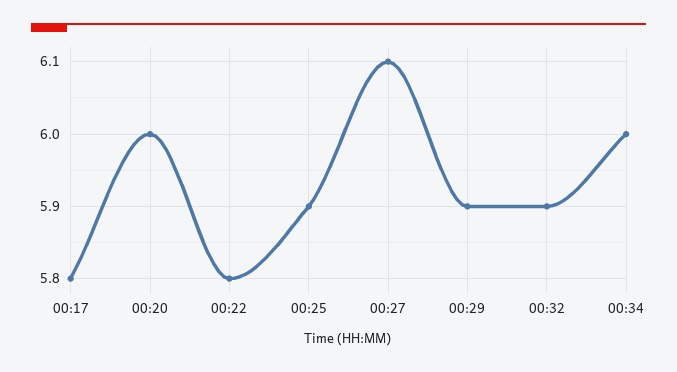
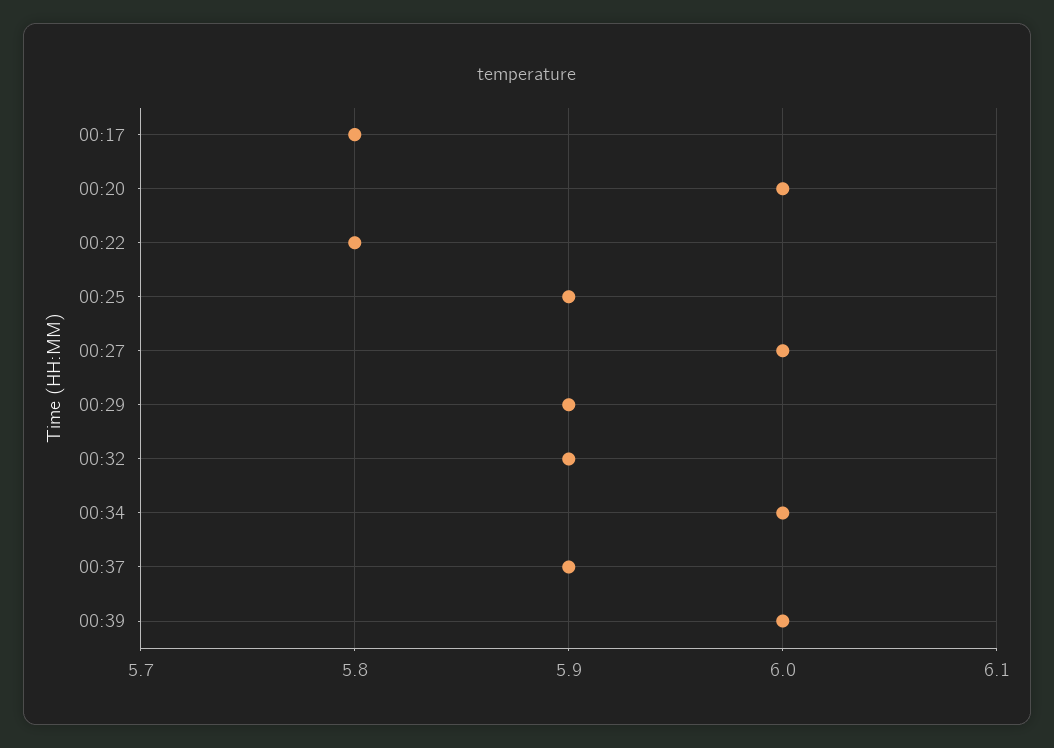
00:27: 6.1 -> 6
00:37: none -> 5.9
00:39: none -> 6

